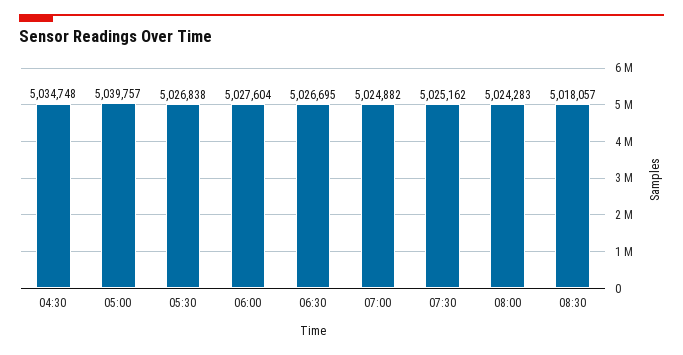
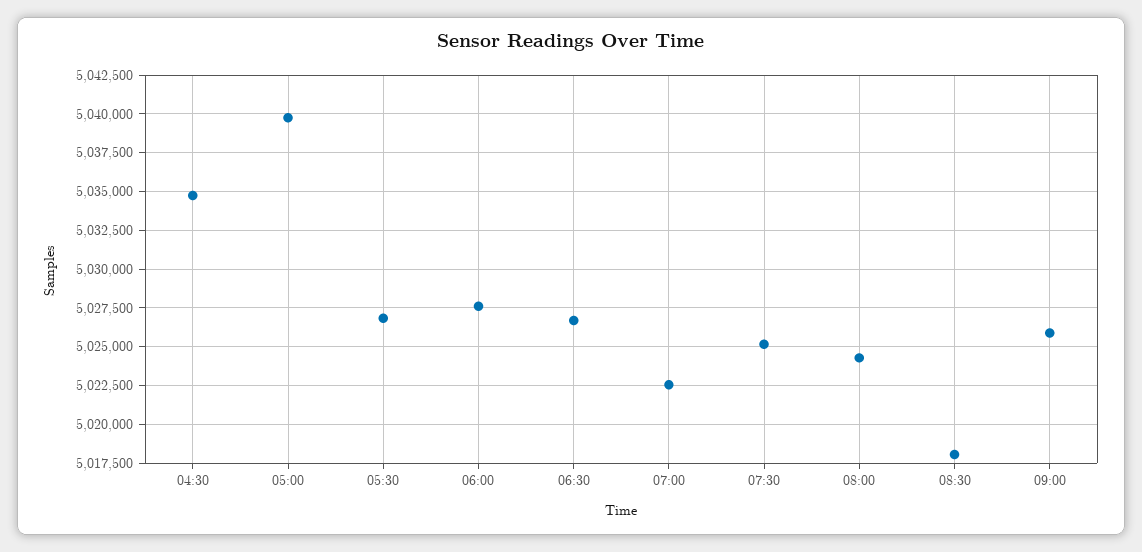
07:00: 5024882 -> 5022500
09:00: none -> 5026000

